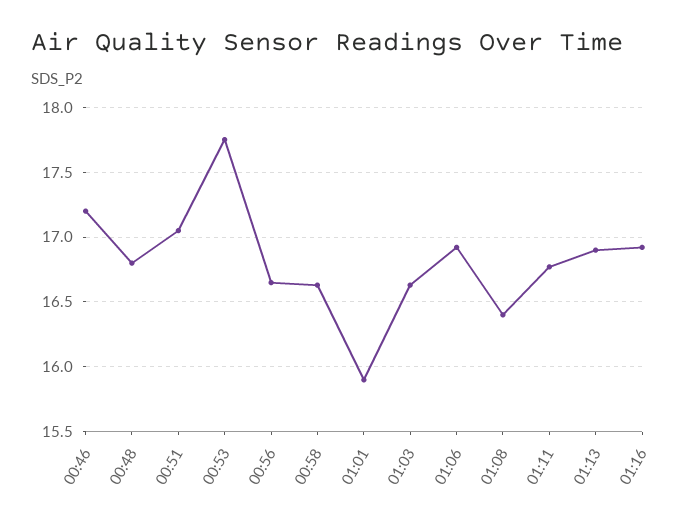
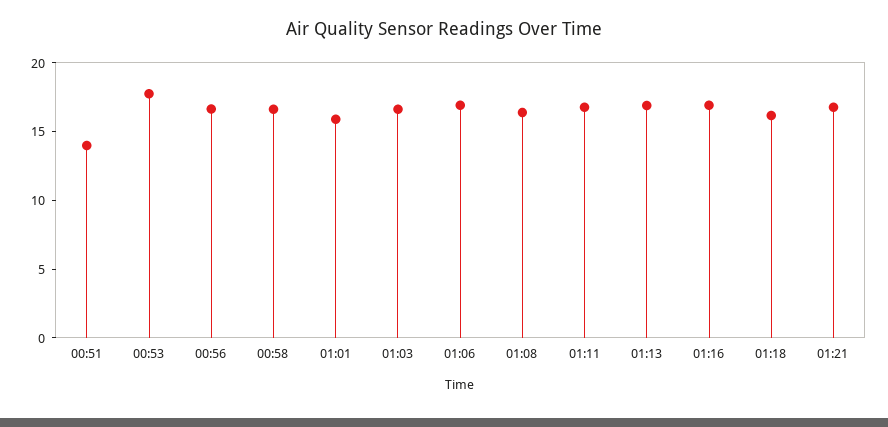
00:46: 17.2 -> none
00:48: 16.8 -> none
00:51: 17.05 -> 14
01:18: none -> 16
01:21: none -> 17

